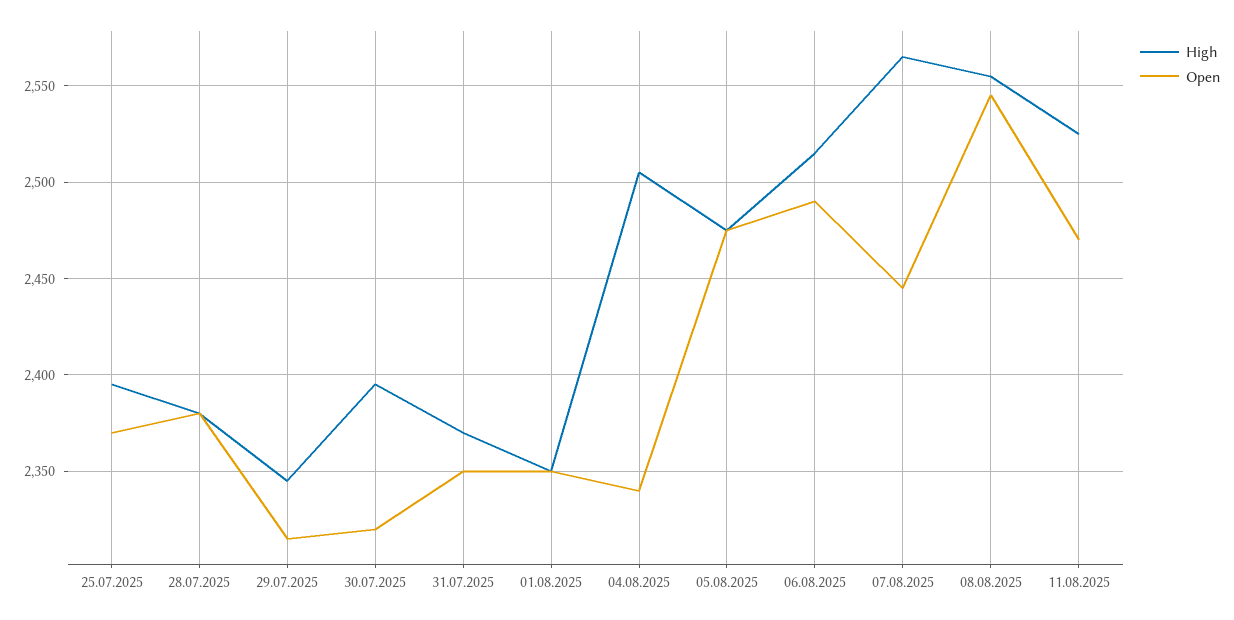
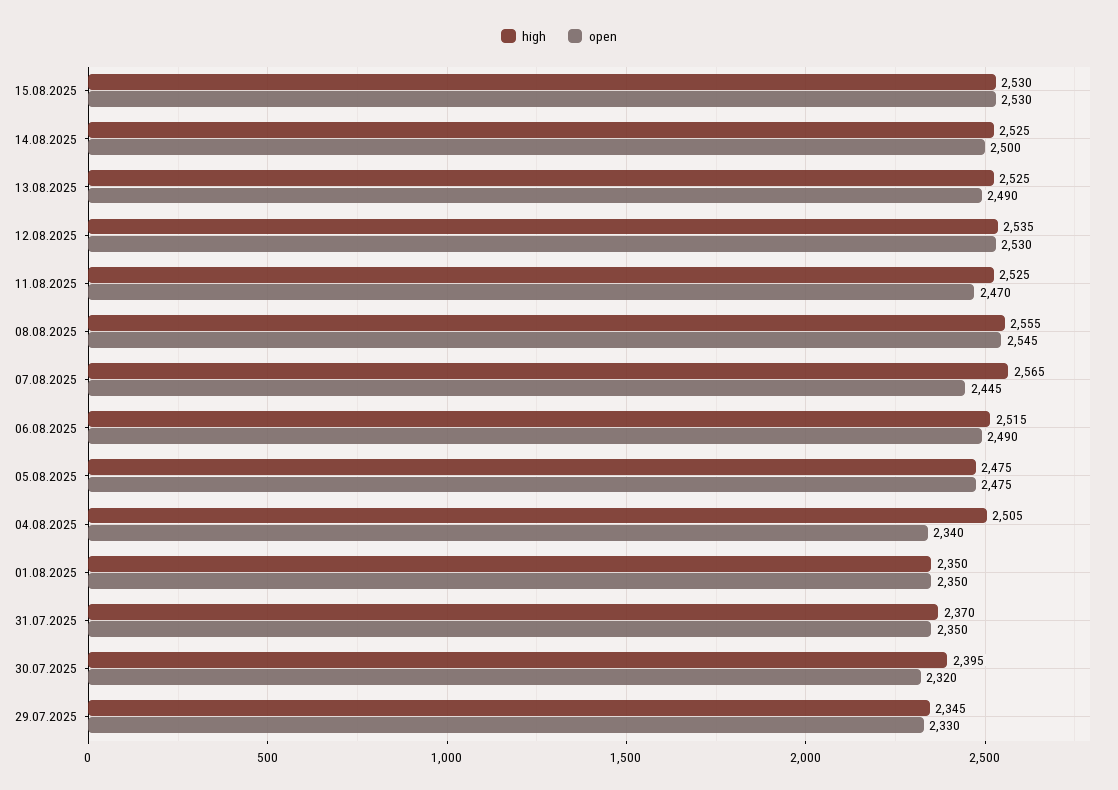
High, 25.07.2025: 2395 -> none
Open, 25.07.2025: 2370 -> none
High, 28.07.2025: 2380 -> none
Open, 28.07.2025: 2380 -> none
Open, 29.07.2025: 2315 -> 2330
High, 15.08.2025: none -> 2530
Open, 15.08.2025: none -> 2530
High, 14.08.2025: none -> 2525
Open, 14.08.2025: none -> 2500
High, 13.08.2025: none -> 2525
Open, 13.08.2025: none -> 2490
High, 12.08.2025: none -> 2535
Open, 12.08.2025: none -> 2530

